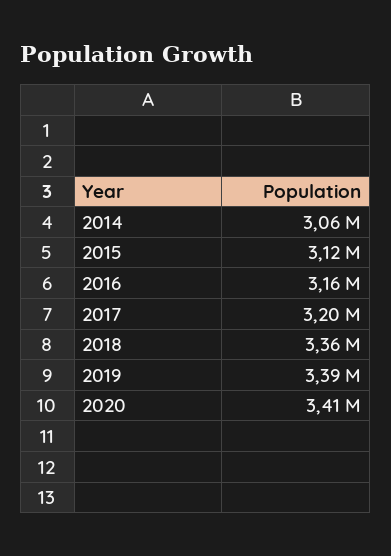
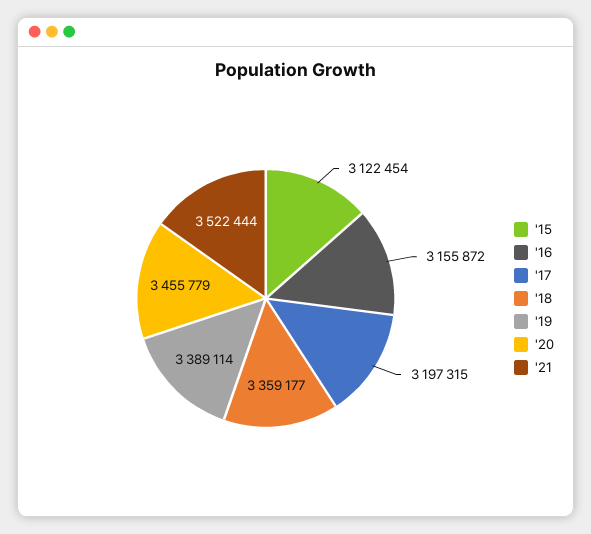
2014: 3060000 -> none
2020: 3410000 -> 3455779
'21: none -> 3522444

